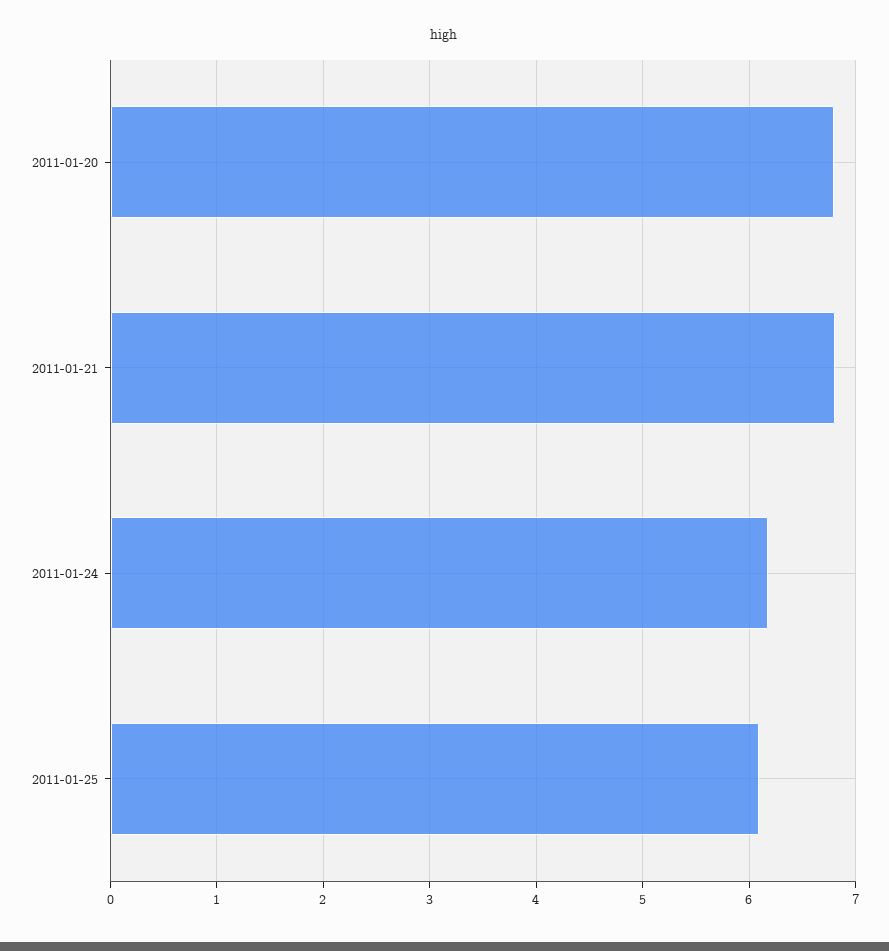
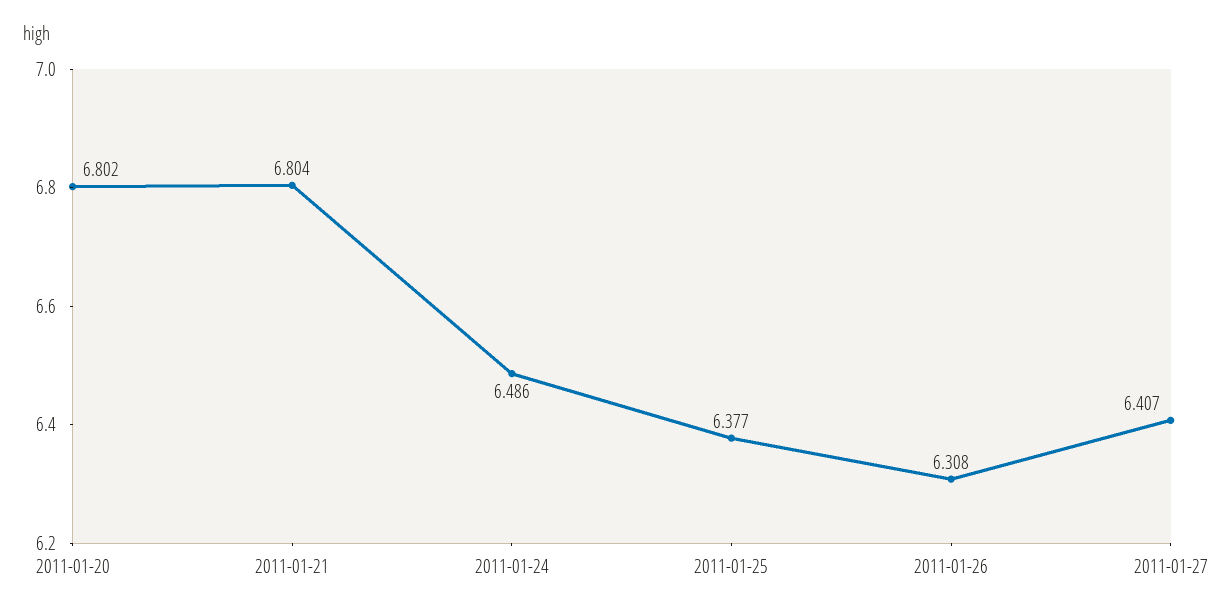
2011-01-24: 6.2 -> 6.486
2011-01-25: 6.1 -> 6.377
2011-01-26: none -> 6.308
2011-01-27: none -> 6.407

